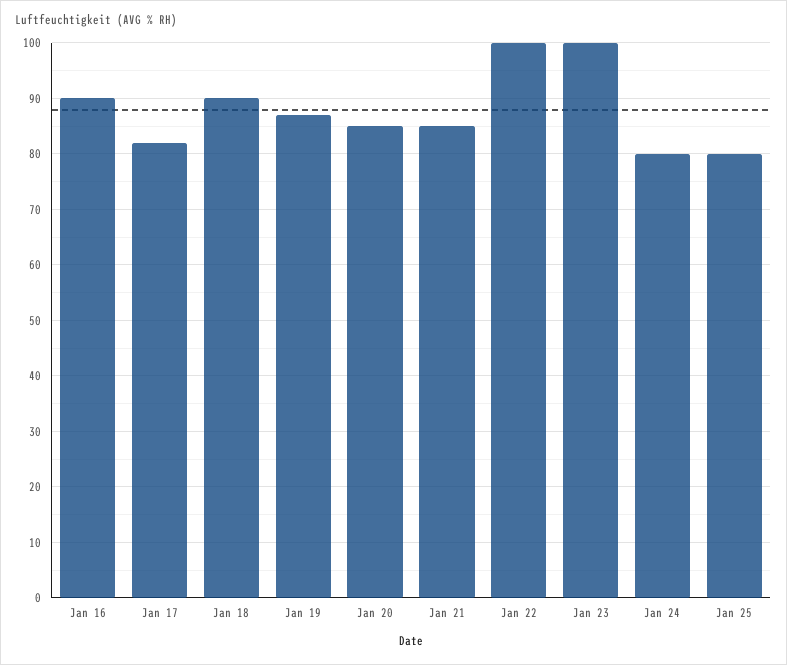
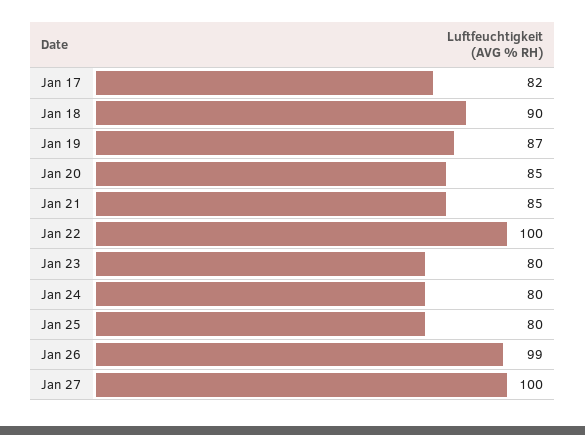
Jan 16: 90 -> none
Jan 23: 100 -> 80
Jan 26: none -> 99
Jan 27: none -> 100

